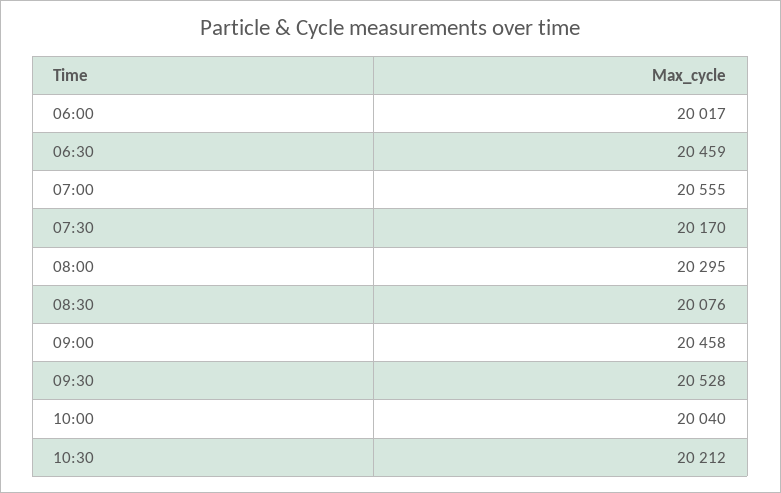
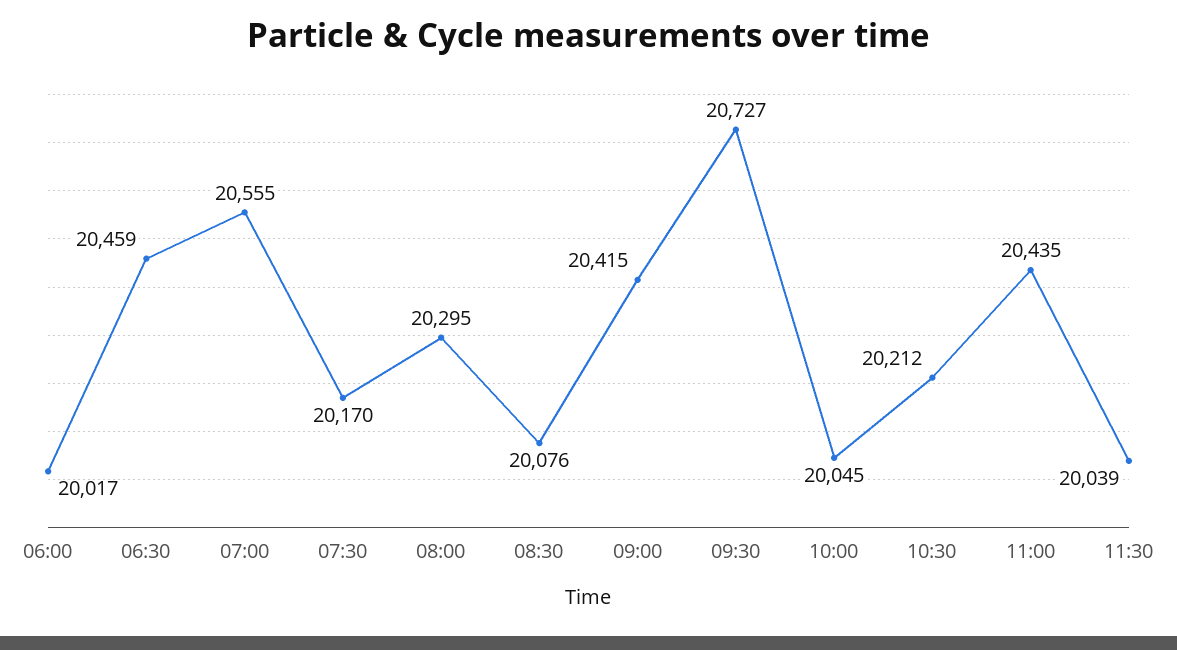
09:00: 20458 -> 20415
09:30: 20528 -> 20727
10:00: 20040 -> 20045
11:00: none -> 20435
11:30: none -> 20039

